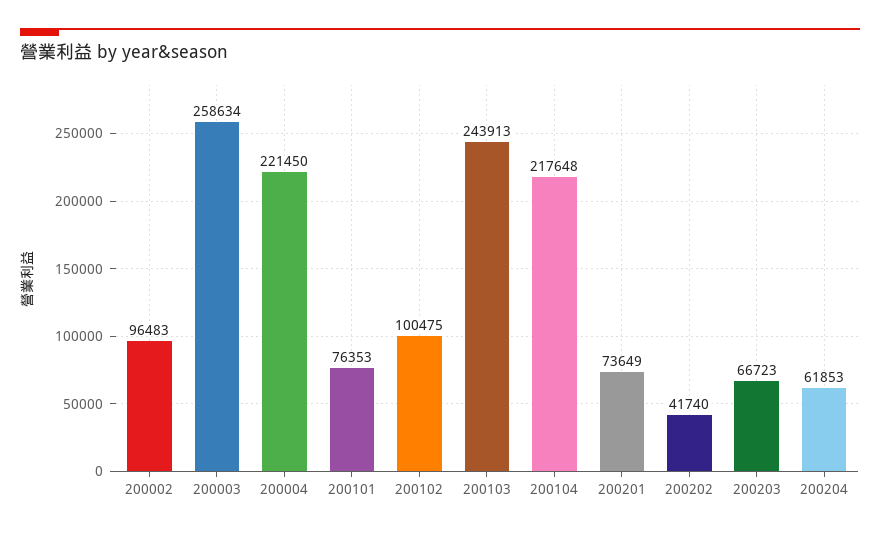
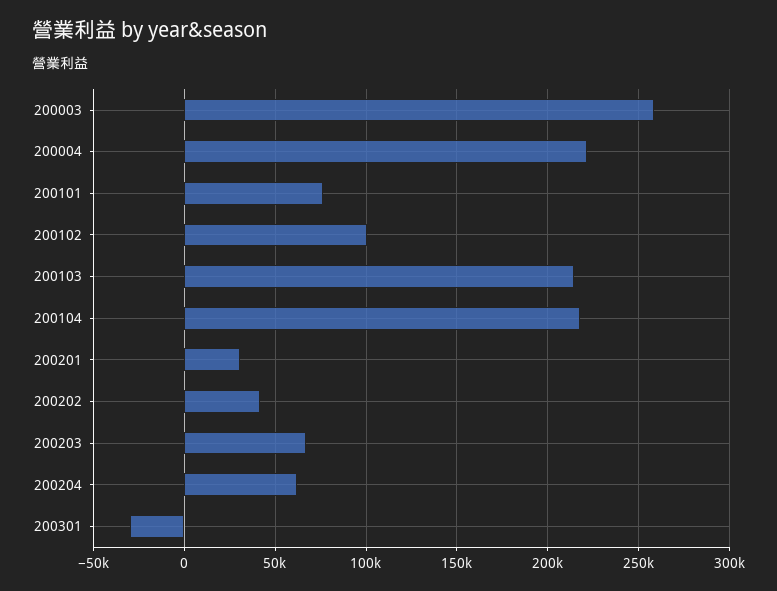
200002: 96483 -> none
200103: 243913 -> 215000
200201: 73649 -> 30000
200301: none -> -30000

